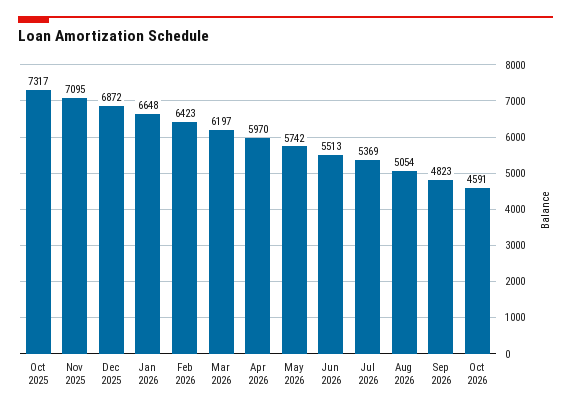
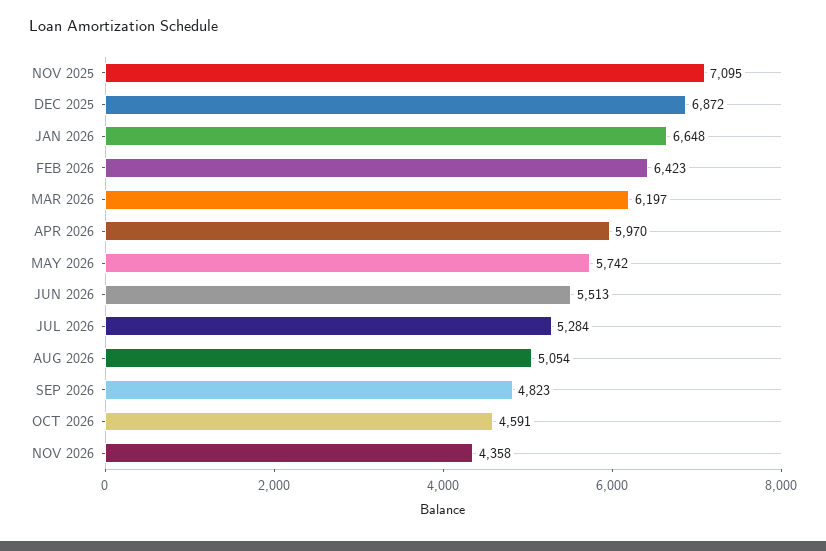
Oct 2025: 7317 -> none
Jul 2026: 5369 -> 5284
NOV 2026: none -> 4358

